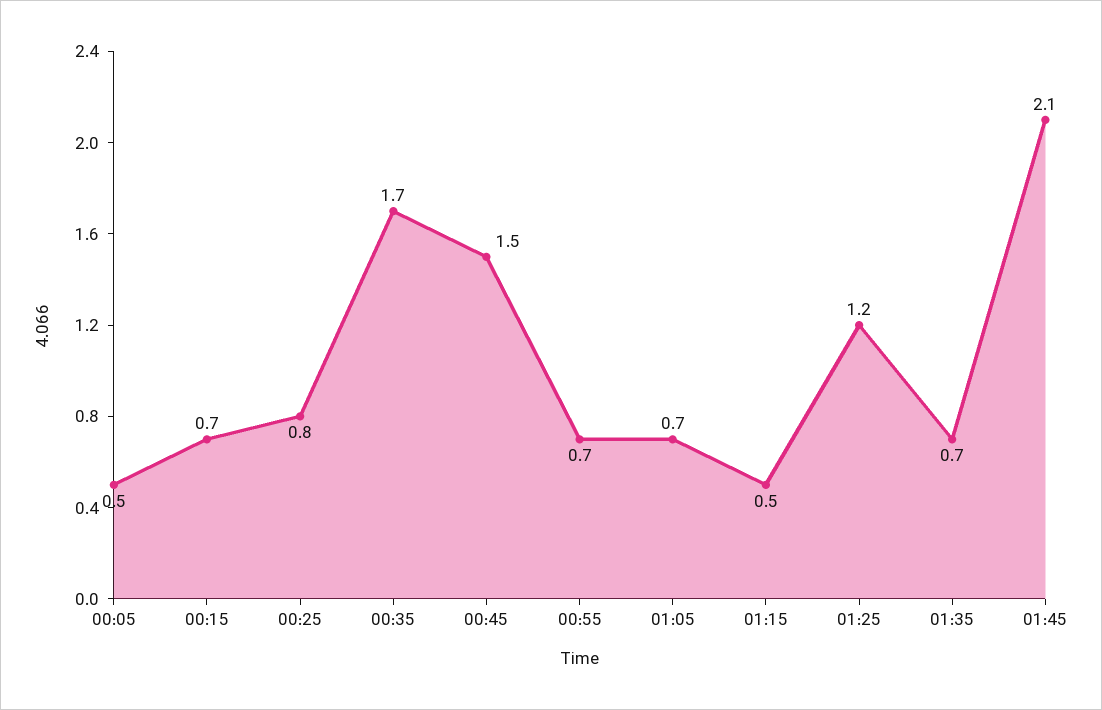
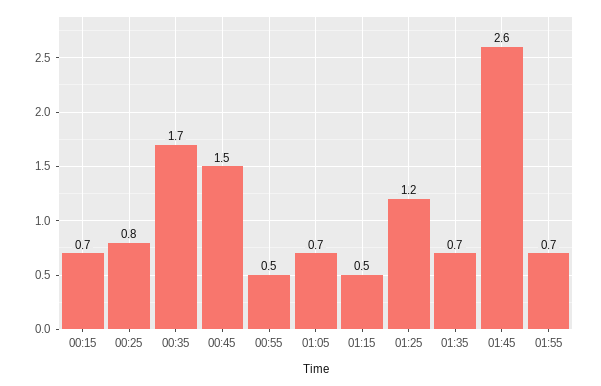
00:05: 0.5 -> none
00:55: 0.7 -> 0.5
01:45: 2.1 -> 2.6
01:55: none -> 0.7

